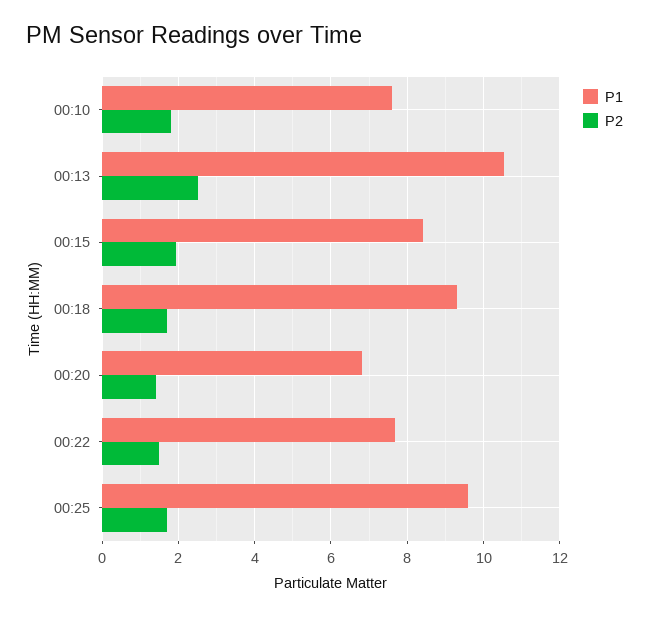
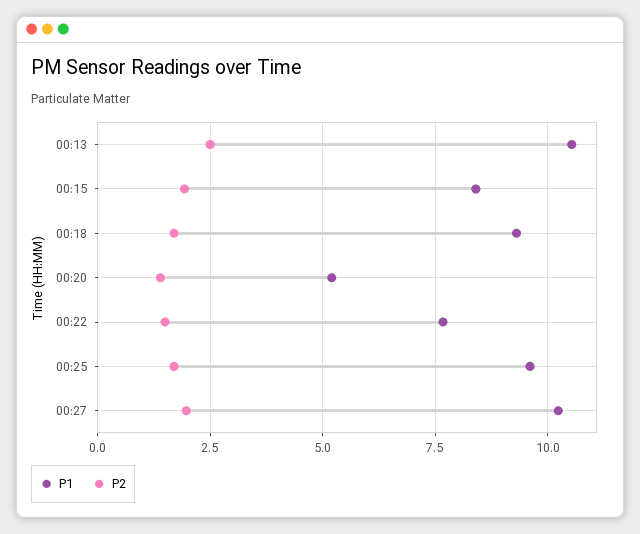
P1, 00:10: 7.6 -> none
P2, 00:10: 1.8 -> none
P1, 00:20: 6.8 -> 5.25
P1, 00:27: none -> 10.25
P2, 00:27: none -> 2

